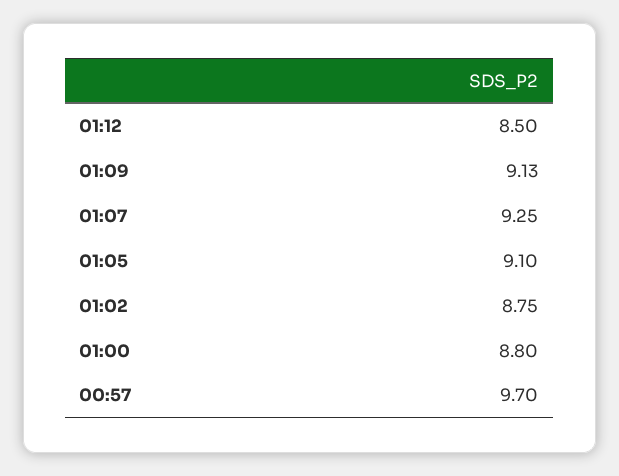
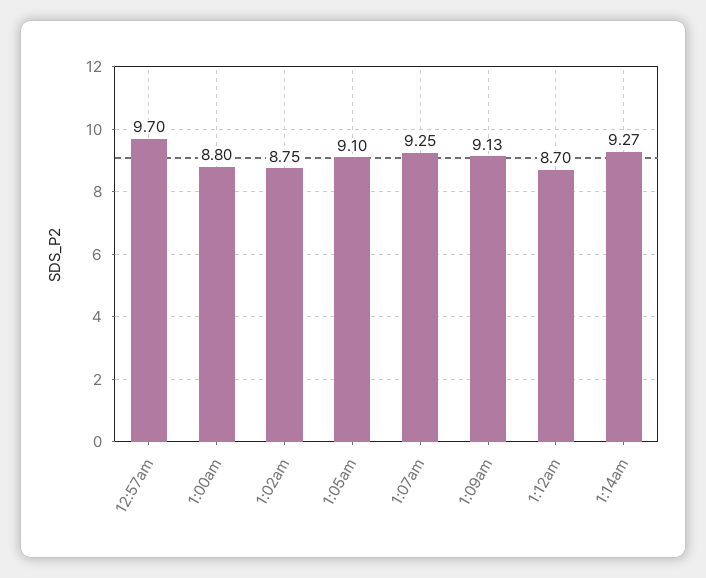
01:12: 8.5 -> 8.7
1:14am: none -> 9.27

